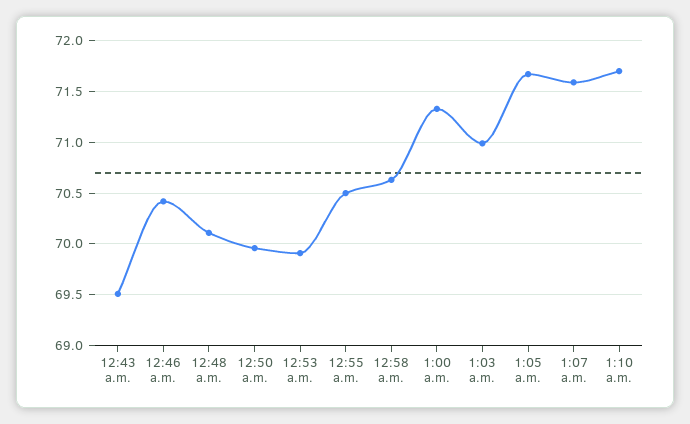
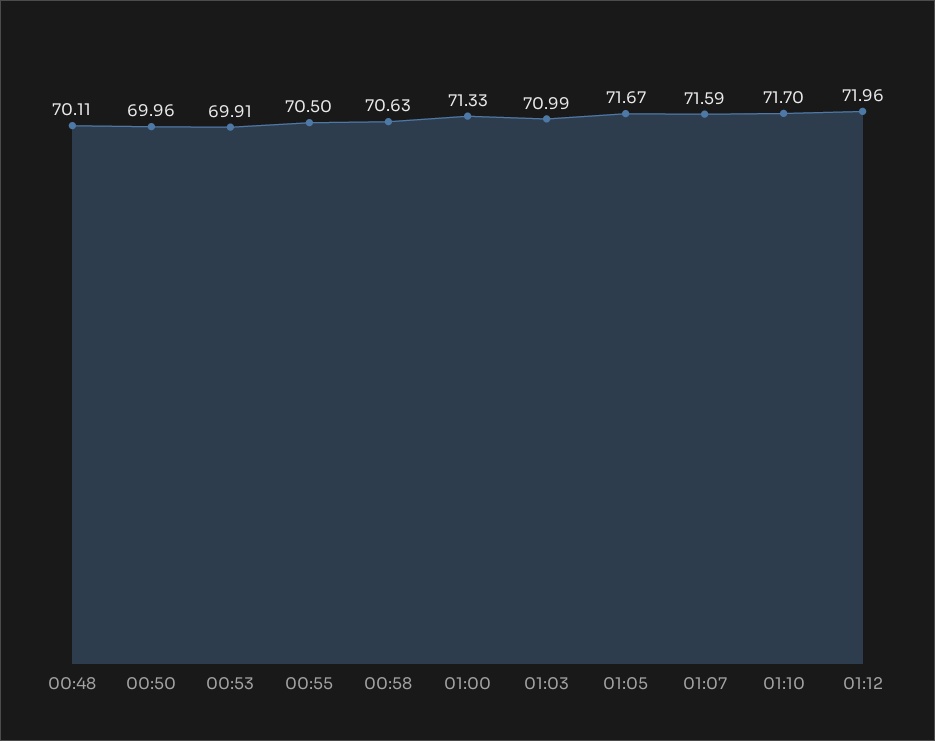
12:43 a.m.: 69.5 -> none
12:46 a.m.: 70.4 -> none
01:12: none -> 71.96

